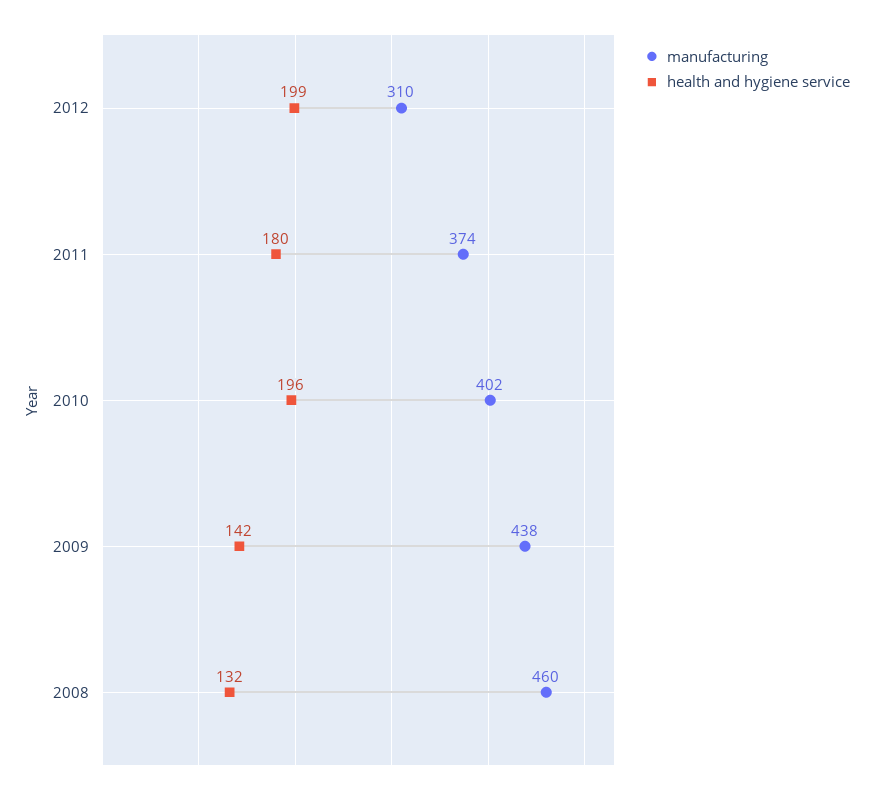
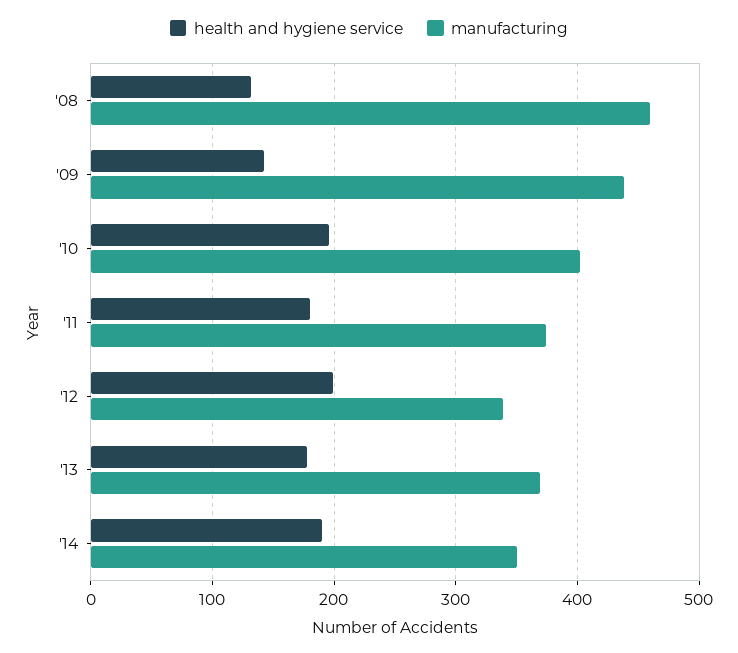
manufacturing, 2012: 310 -> 340
health and hygiene service, '13: none -> 180
manufacturing, '13: none -> 370
health and hygiene service, '14: none -> 190
manufacturing, '14: none -> 350

